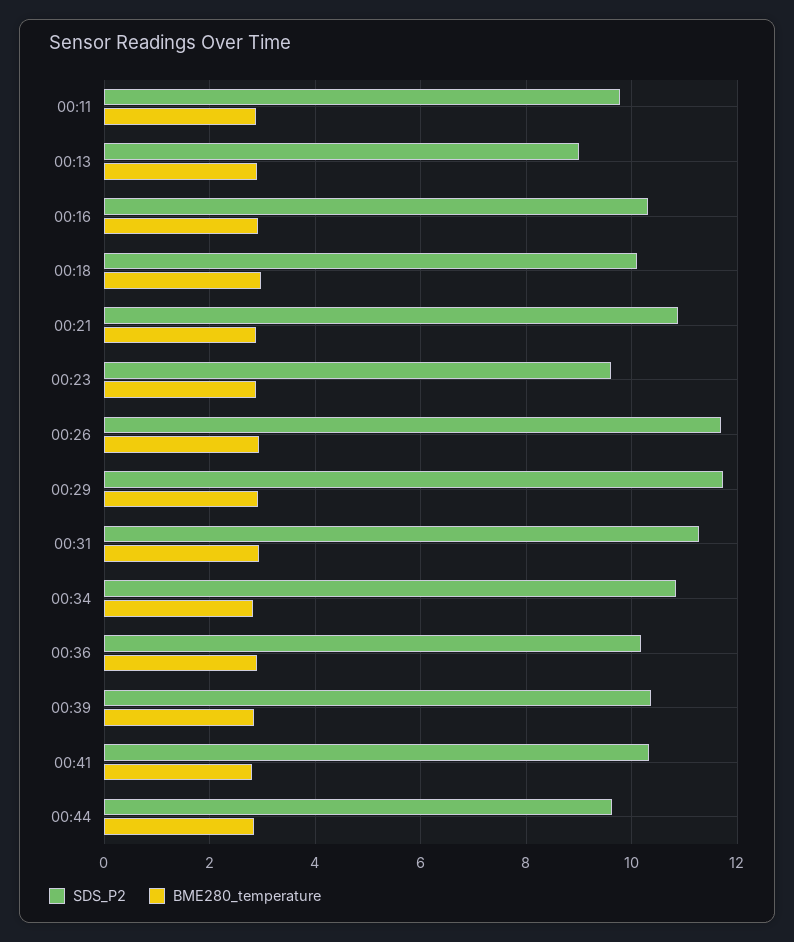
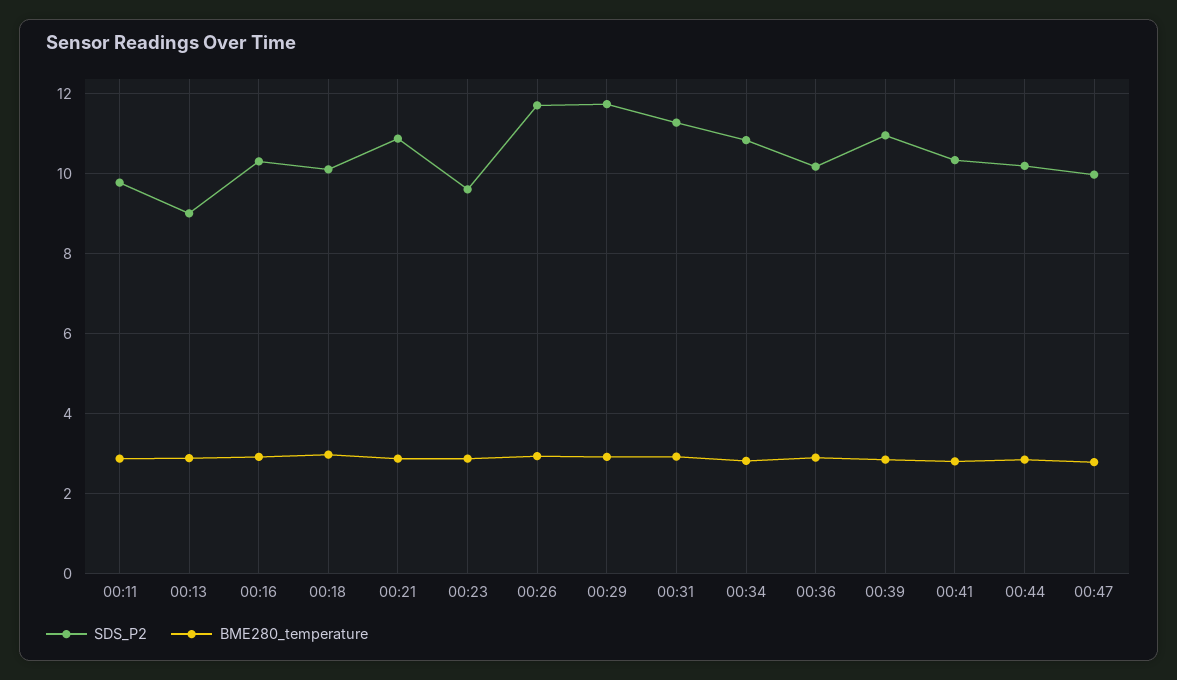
SDS_P2, 00:39: 10.4 -> 11
SDS_P2, 00:44: 9.6 -> 10.2
SDS_P2, 00:47: none -> 10
BME280_temperature, 00:47: none -> 2.8

